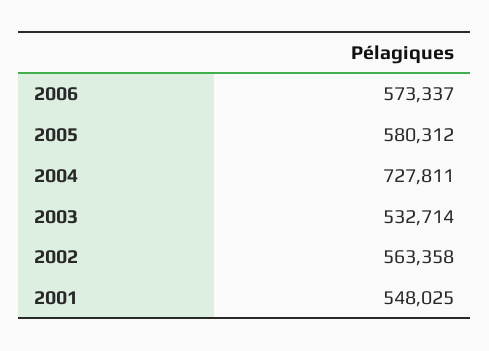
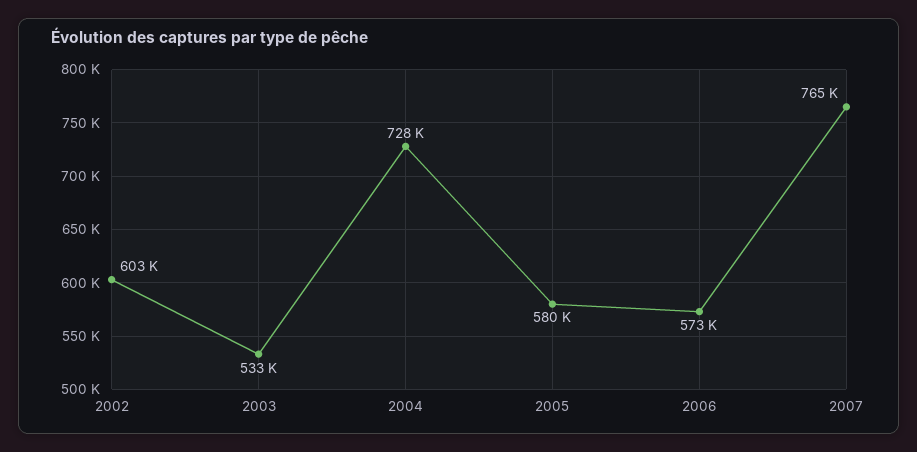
2002: 563358 -> 603000
2001: 548025 -> none
2007: none -> 765000

